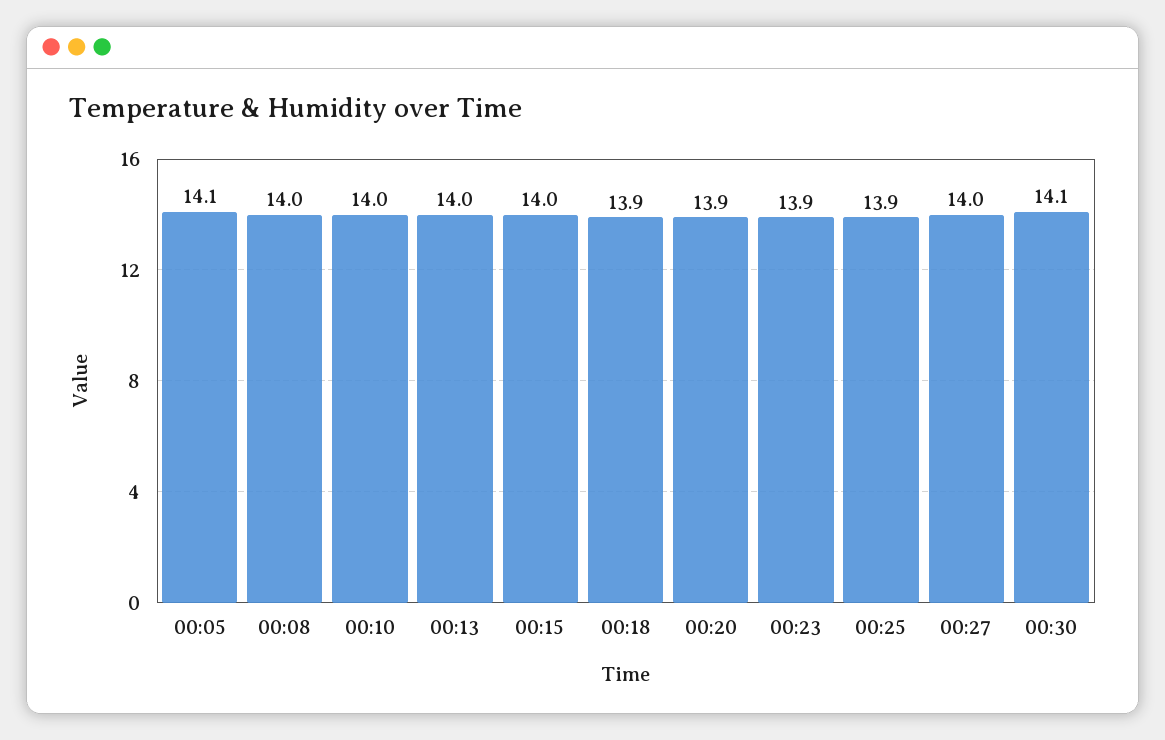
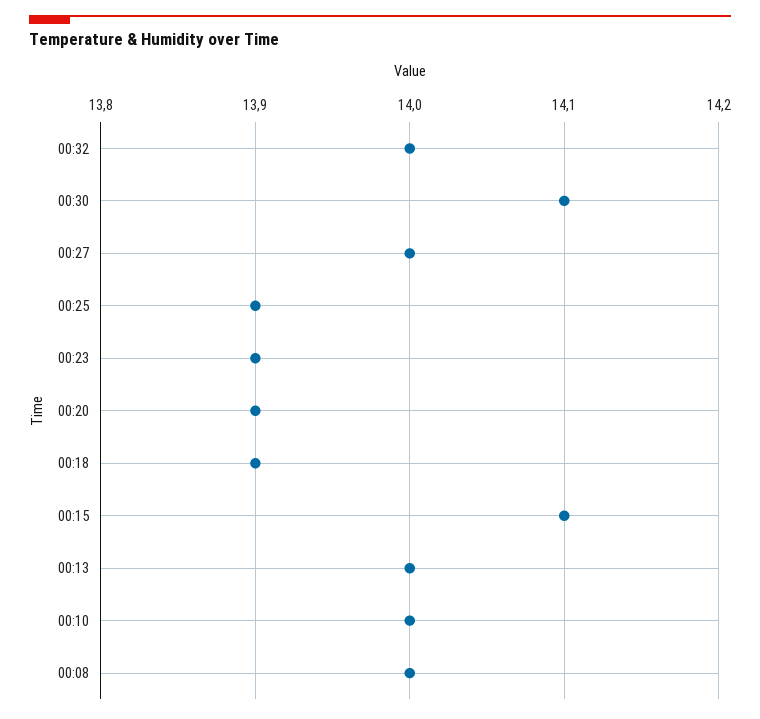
00:05: 14.1 -> none
00:15: 14 -> 14.1
00:32: none -> 14

